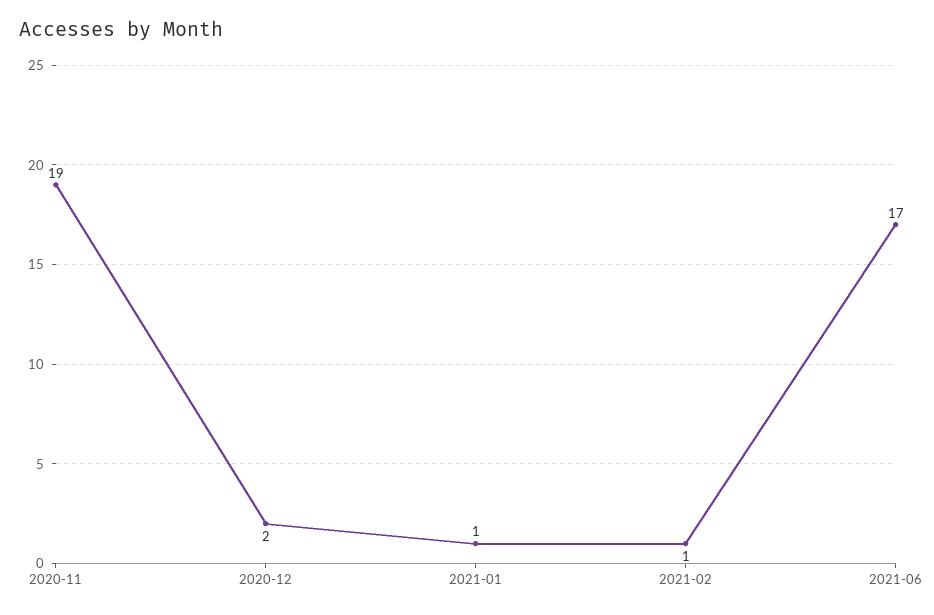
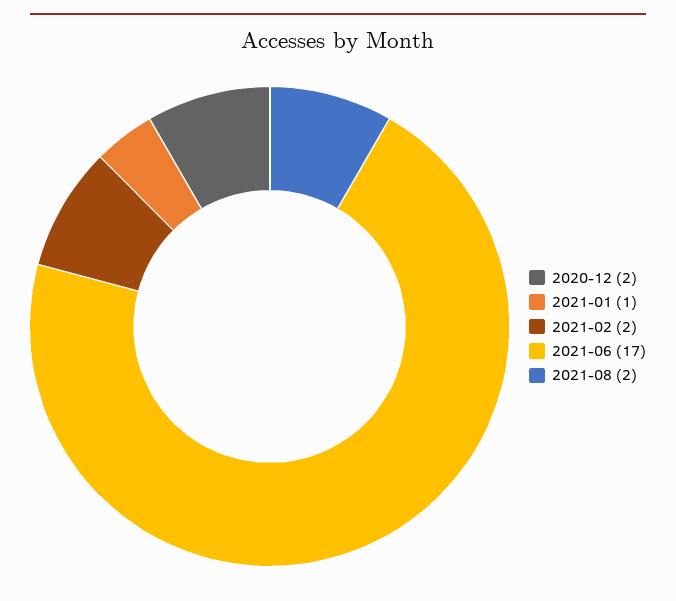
2020-11: 19 -> none
2021-02: 1 -> 2
2021-08: none -> 2

